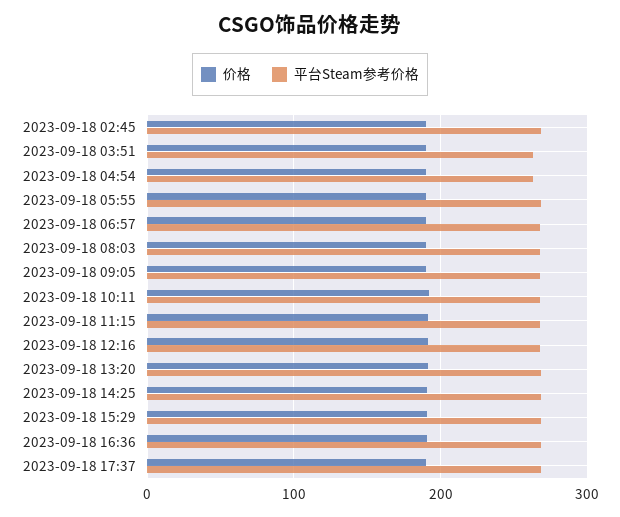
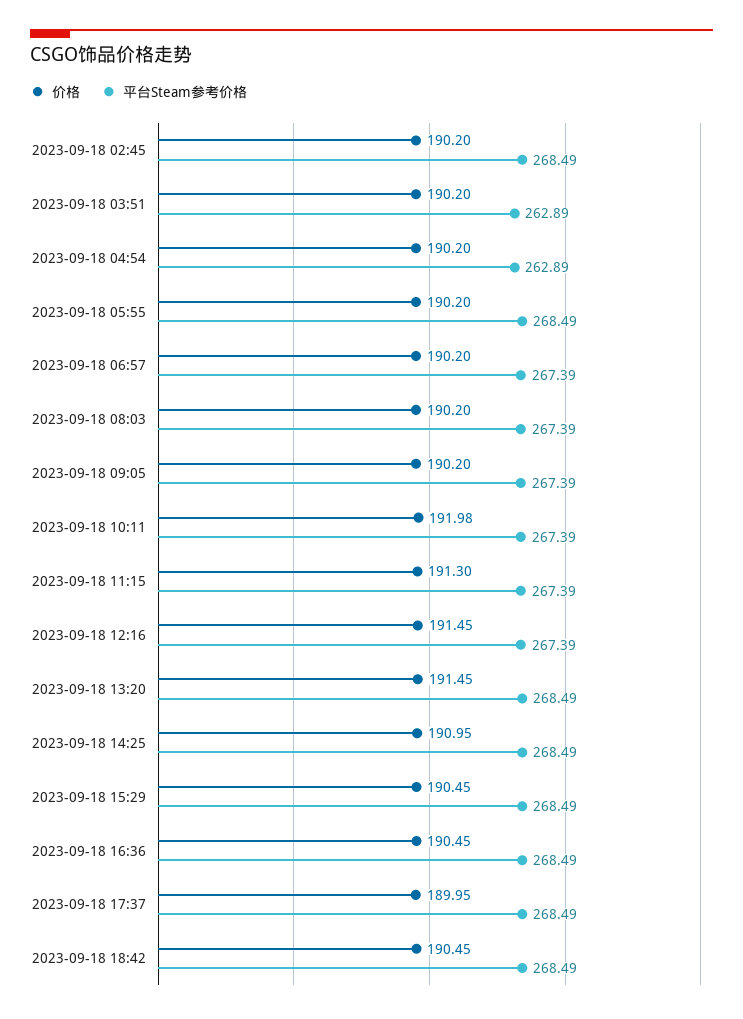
价格, 2023-09-18 18:42: none -> 190.45
平台Steam参考价格, 2023-09-18 18:42: none -> 268.49

